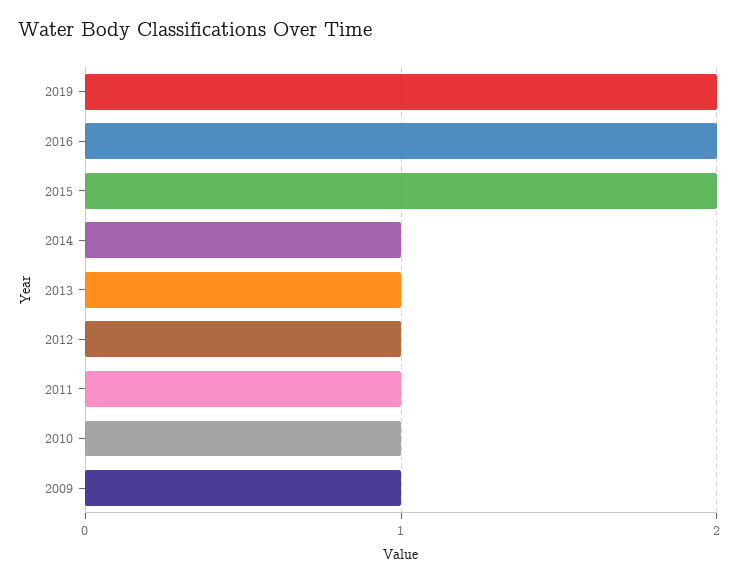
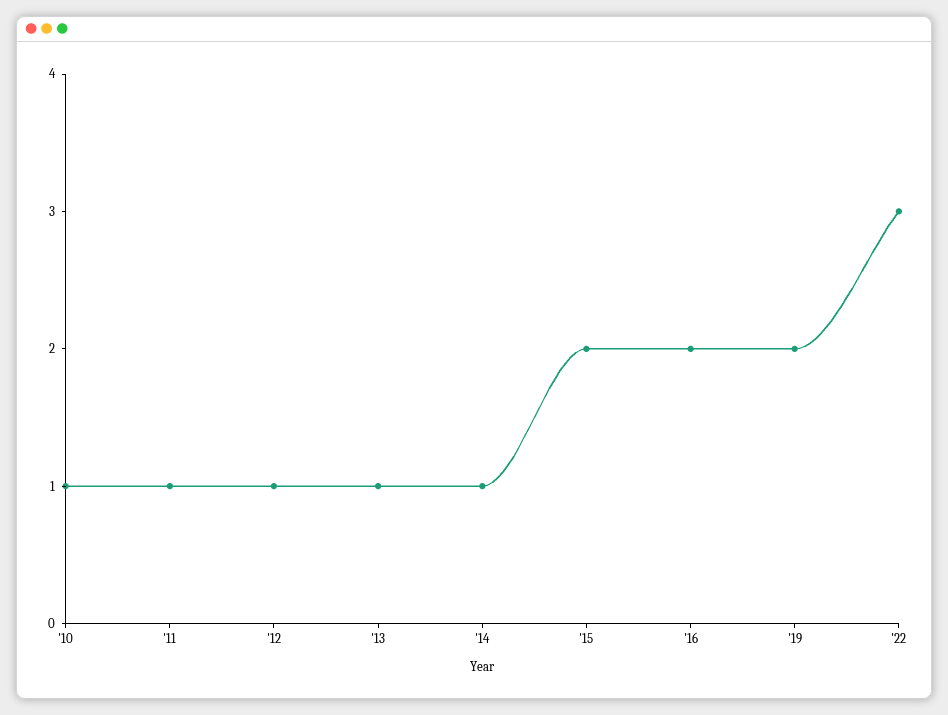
2009: 1 -> none
'22: none -> 3

